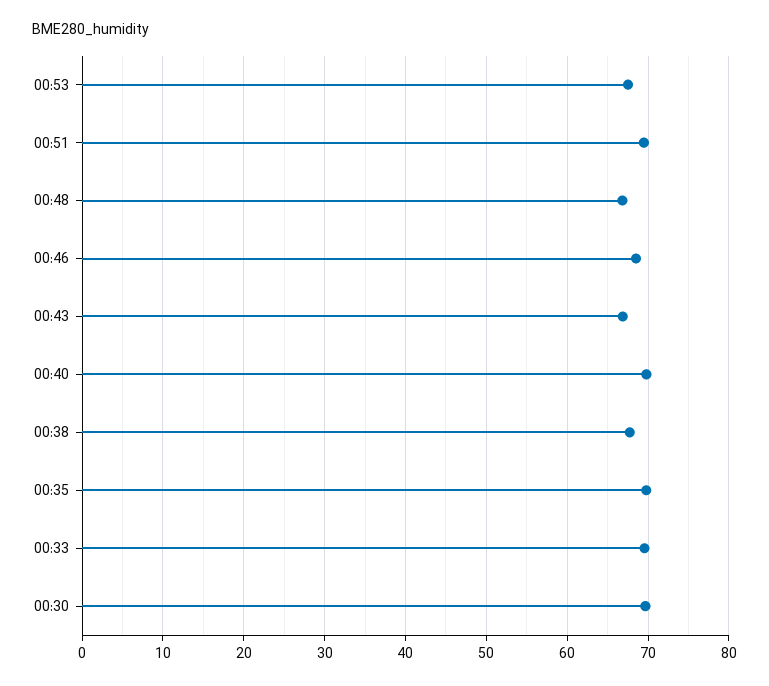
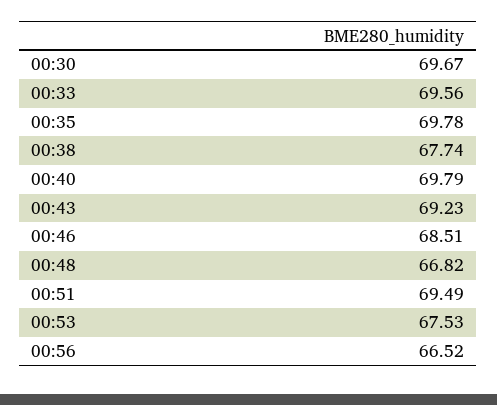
00:43: 67 -> 69.23
00:56: none -> 66.52

